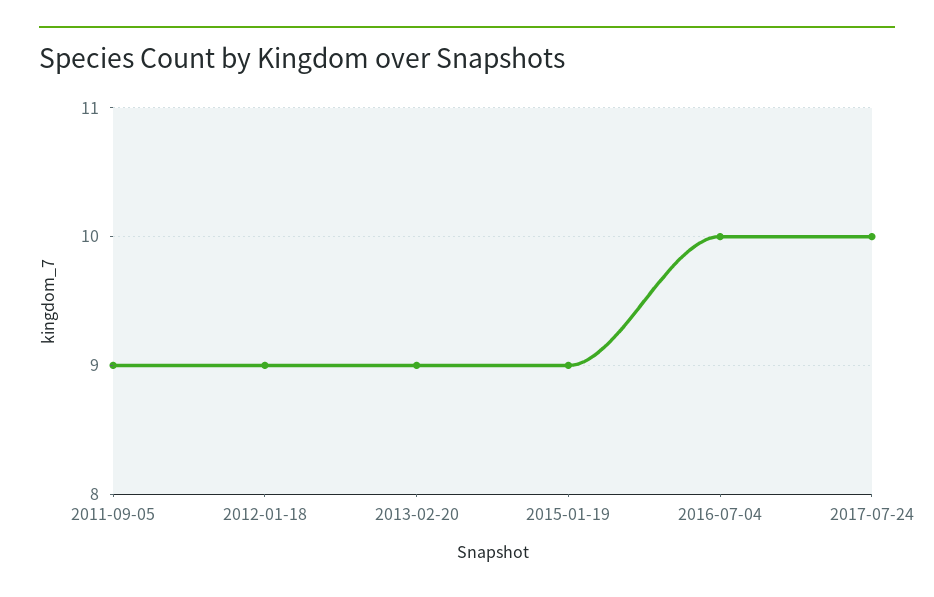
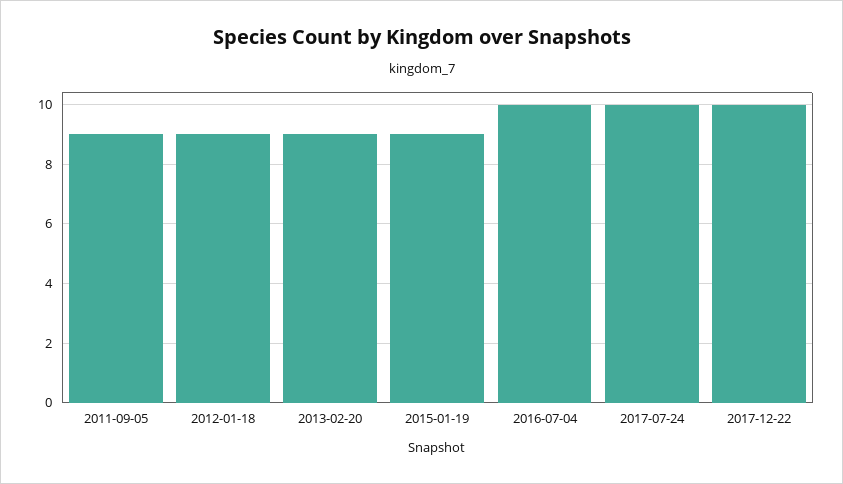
2017-12-22: none -> 10

